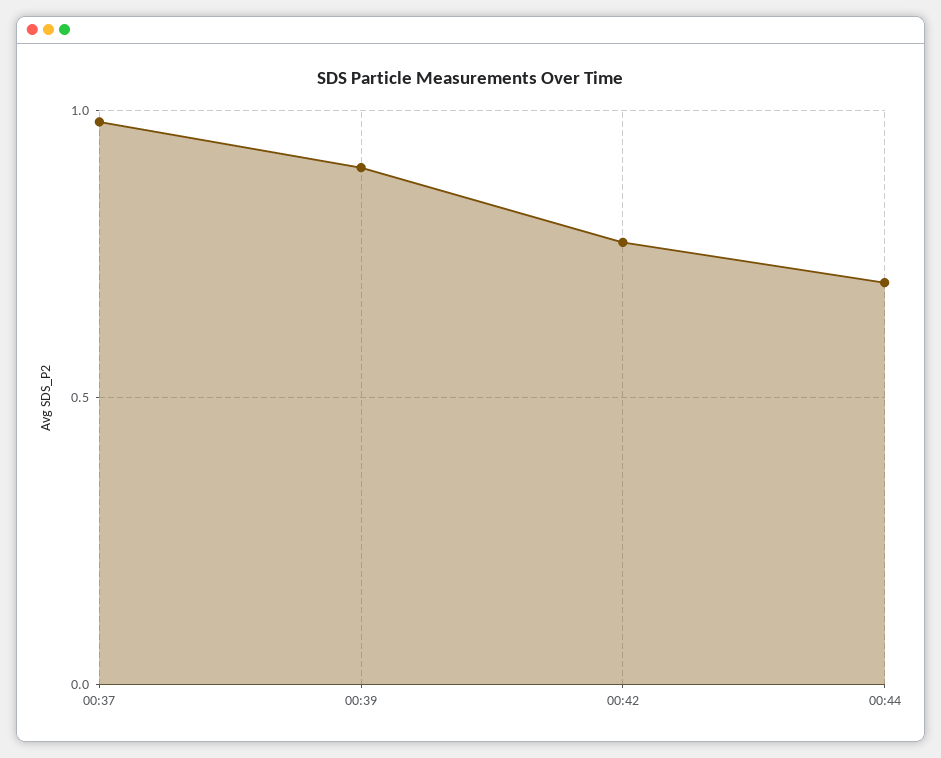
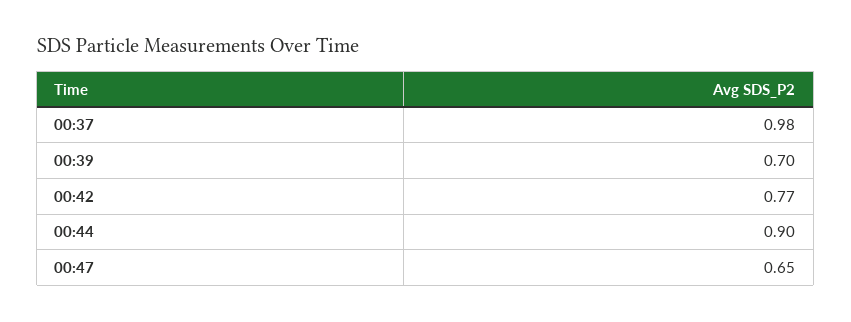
00:39: 0.9 -> 0.7
00:44: 0.7 -> 0.9
00:47: none -> 0.65

